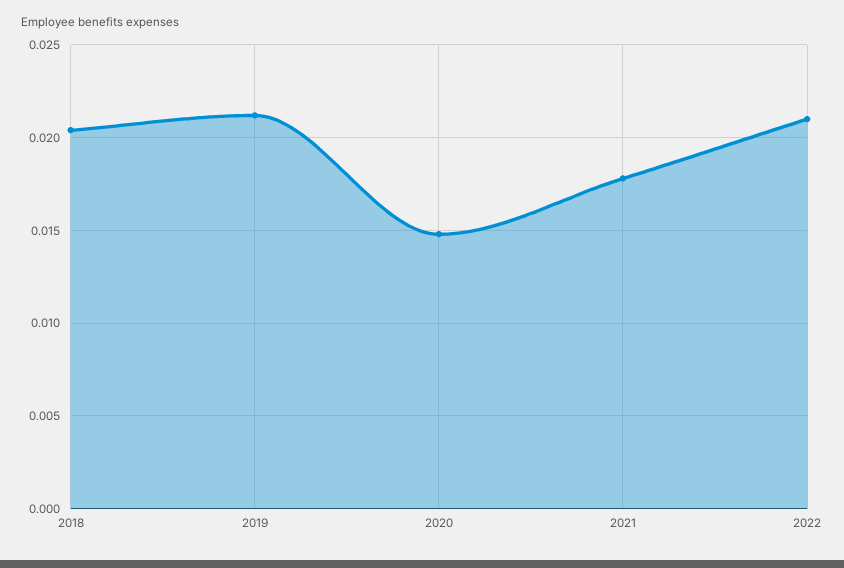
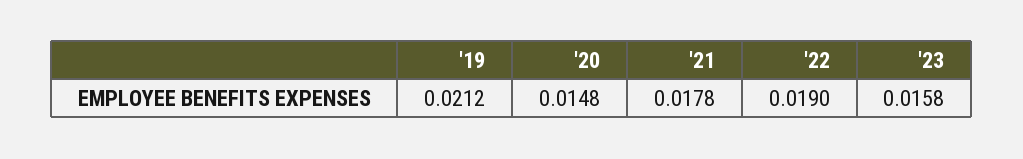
2018: 0.0205 -> none
2022: 0.021 -> 0.019
'23: none -> 0.0158

